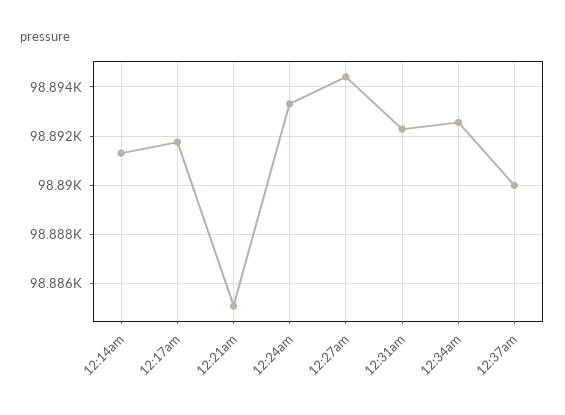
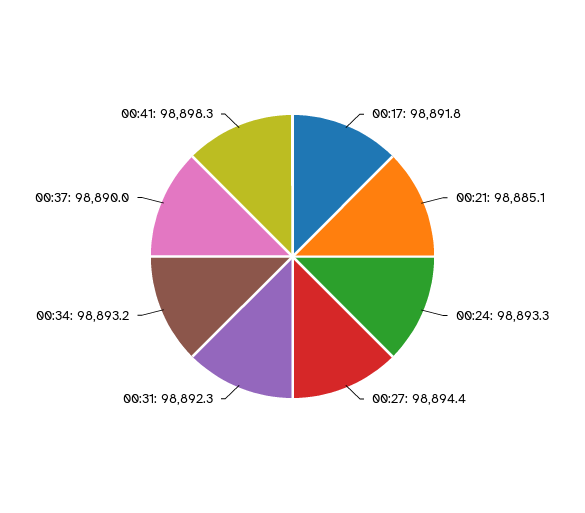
12:14am: 98891.25 -> none
12:34am: 98892.5 -> 98893.2
00:41: none -> 98898.3

